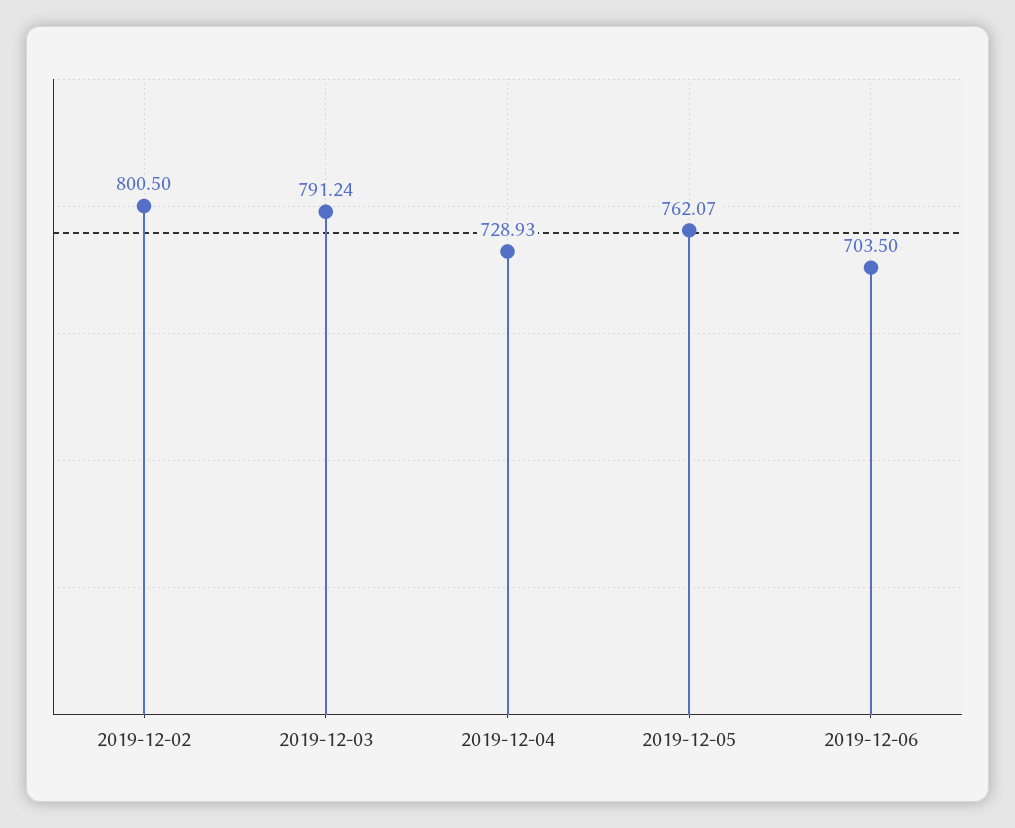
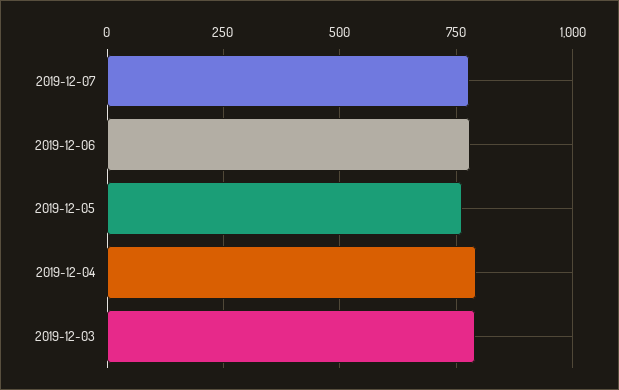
2019-12-02: 800.5 -> none
2019-12-04: 728.93 -> 800
2019-12-06: 703.5 -> 775
2019-12-07: none -> 775

